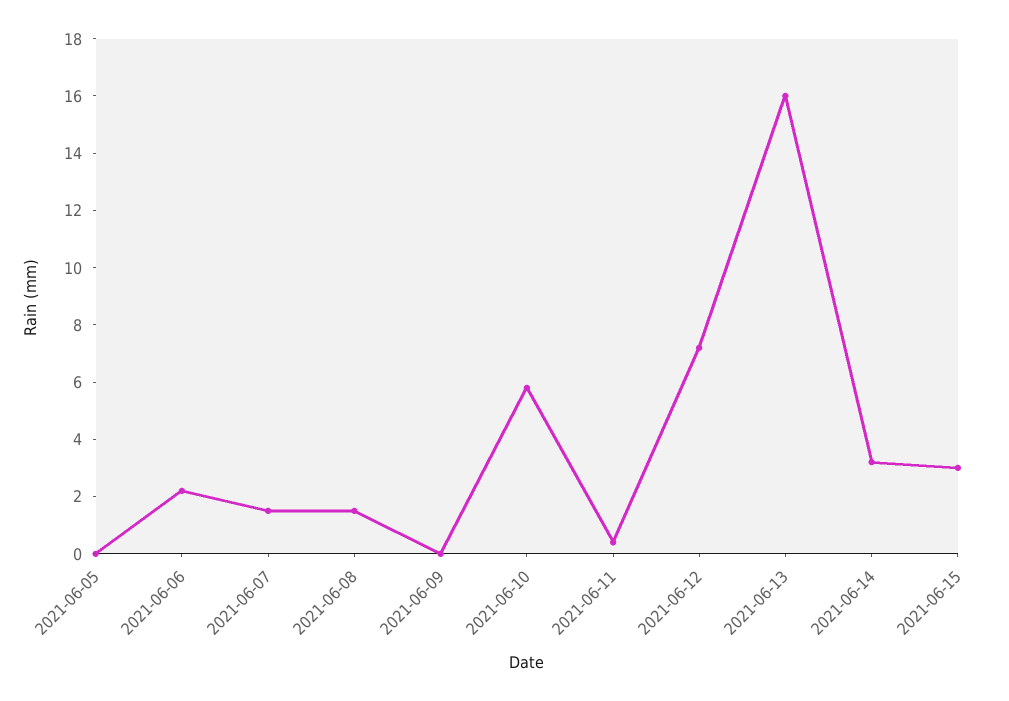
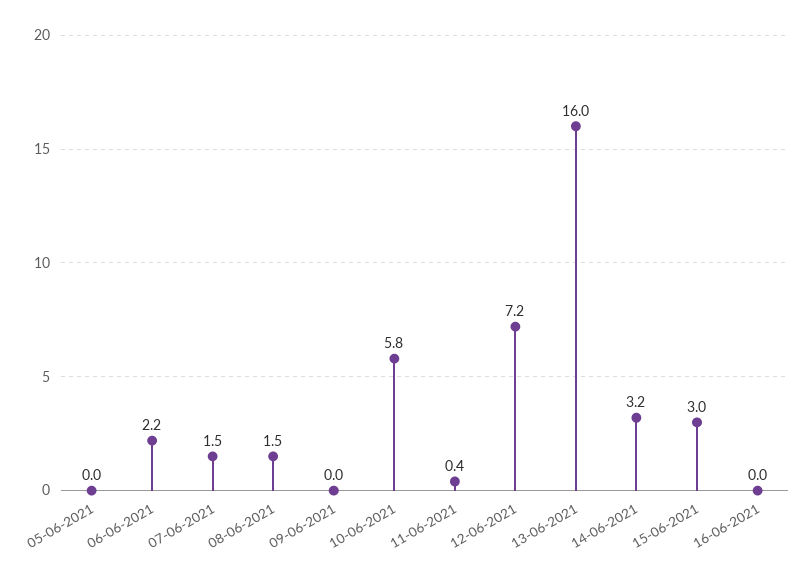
16-06-2021: none -> 0

